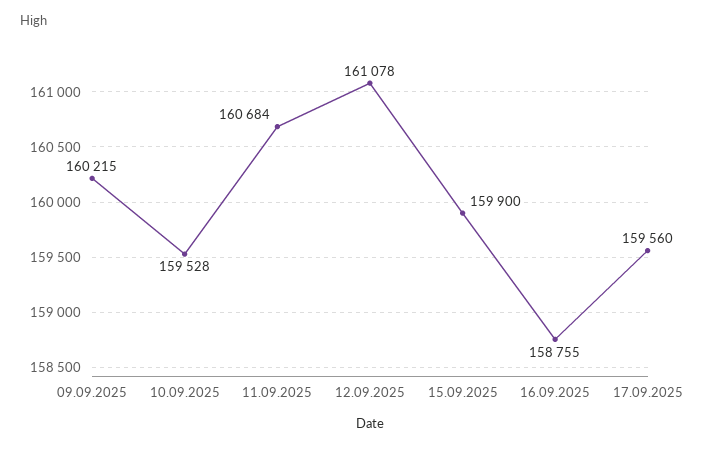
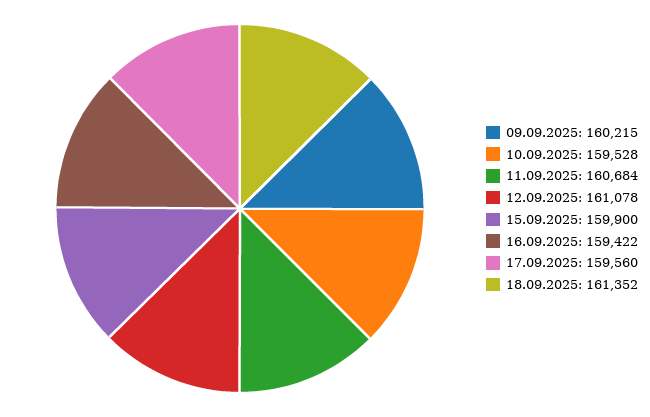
16.09.2025: 158755 -> 159422
18.09.2025: none -> 161352

